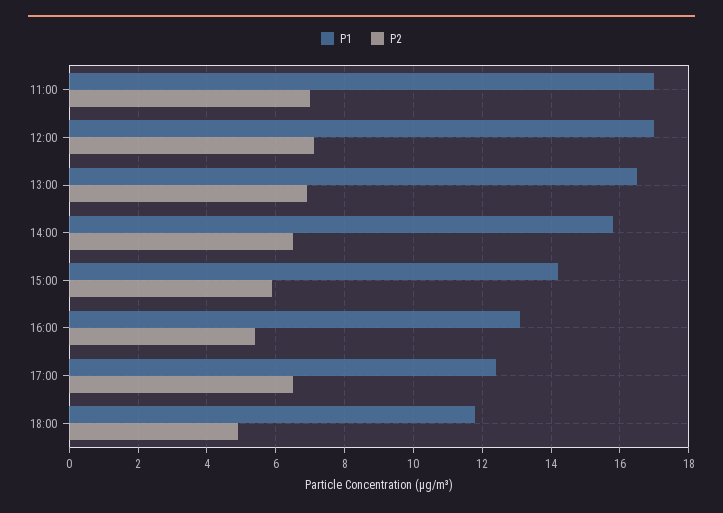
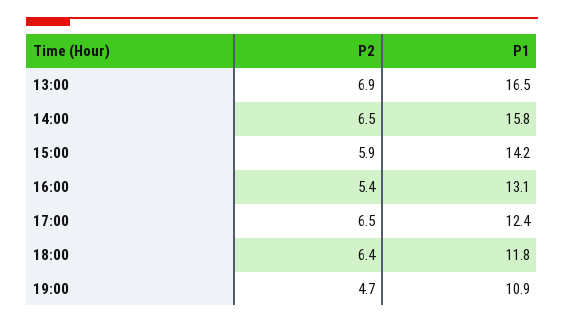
P1, 11:00: 17 -> none
P2, 11:00: 7 -> none
P1, 12:00: 17 -> none
P2, 12:00: 7 -> none
P2, 18:00: 5 -> 6.4
P2, 19:00: none -> 4.7
P1, 19:00: none -> 10.9

